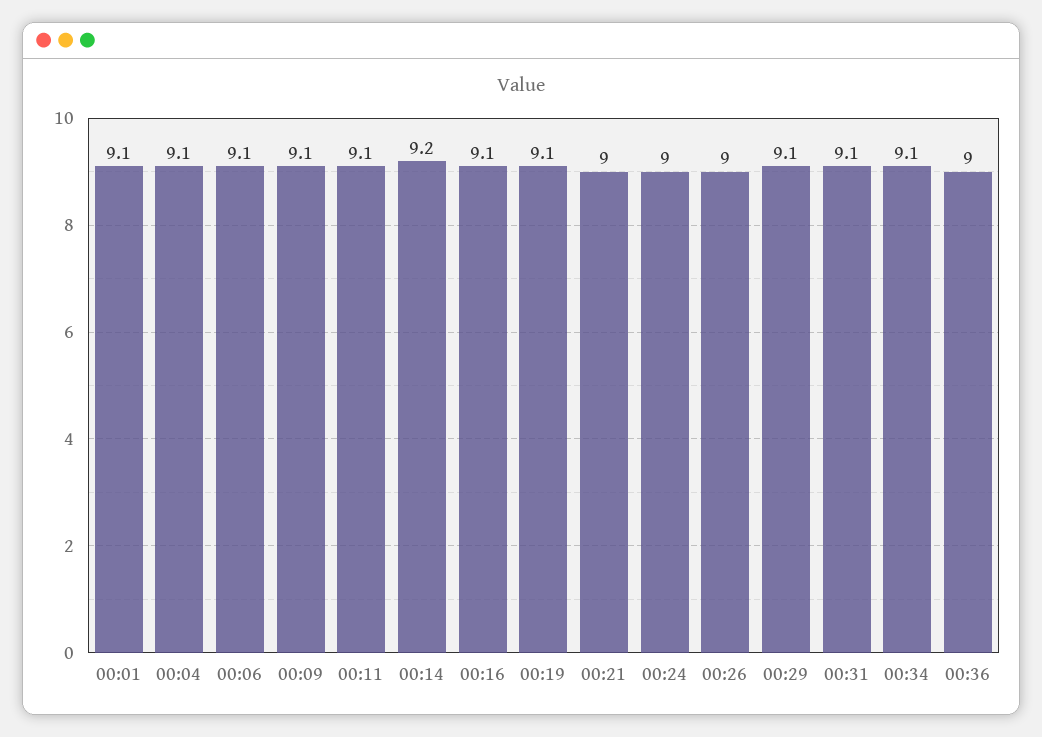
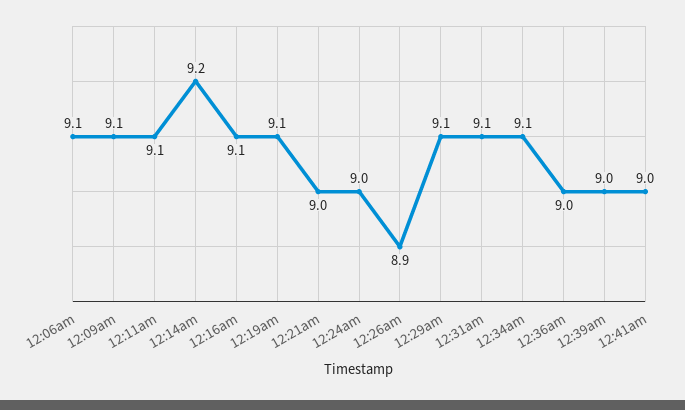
00:01: 9.1 -> none
00:04: 9.1 -> none
00:26: 9 -> 8.9
12:39am: none -> 9
12:41am: none -> 9

